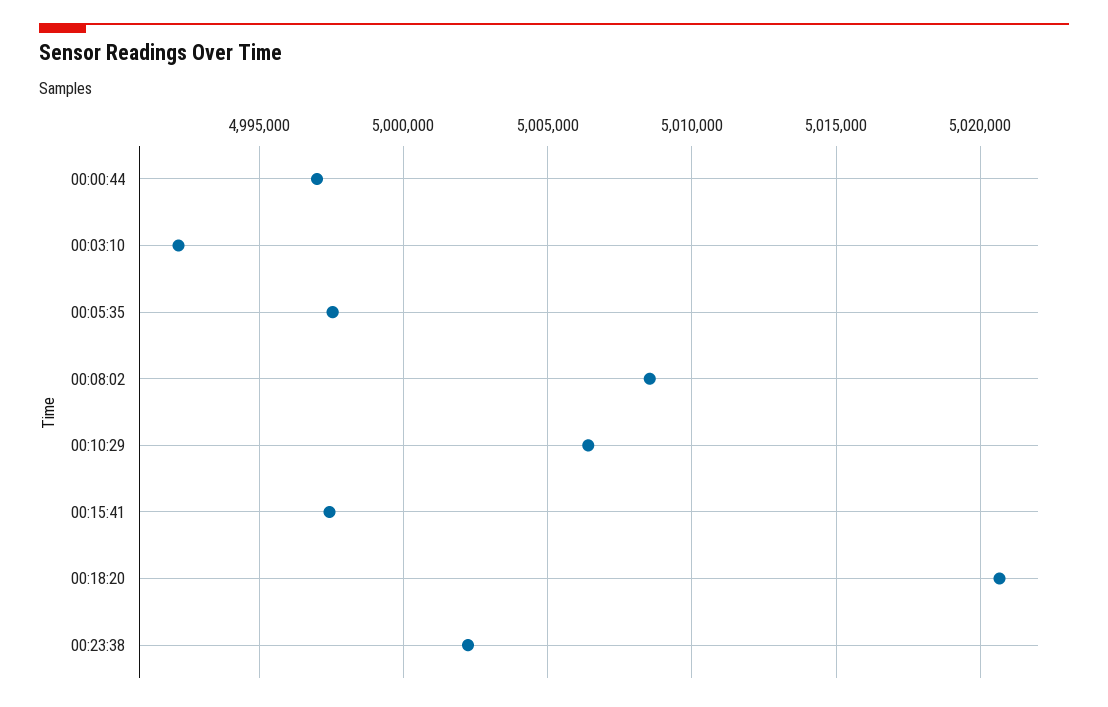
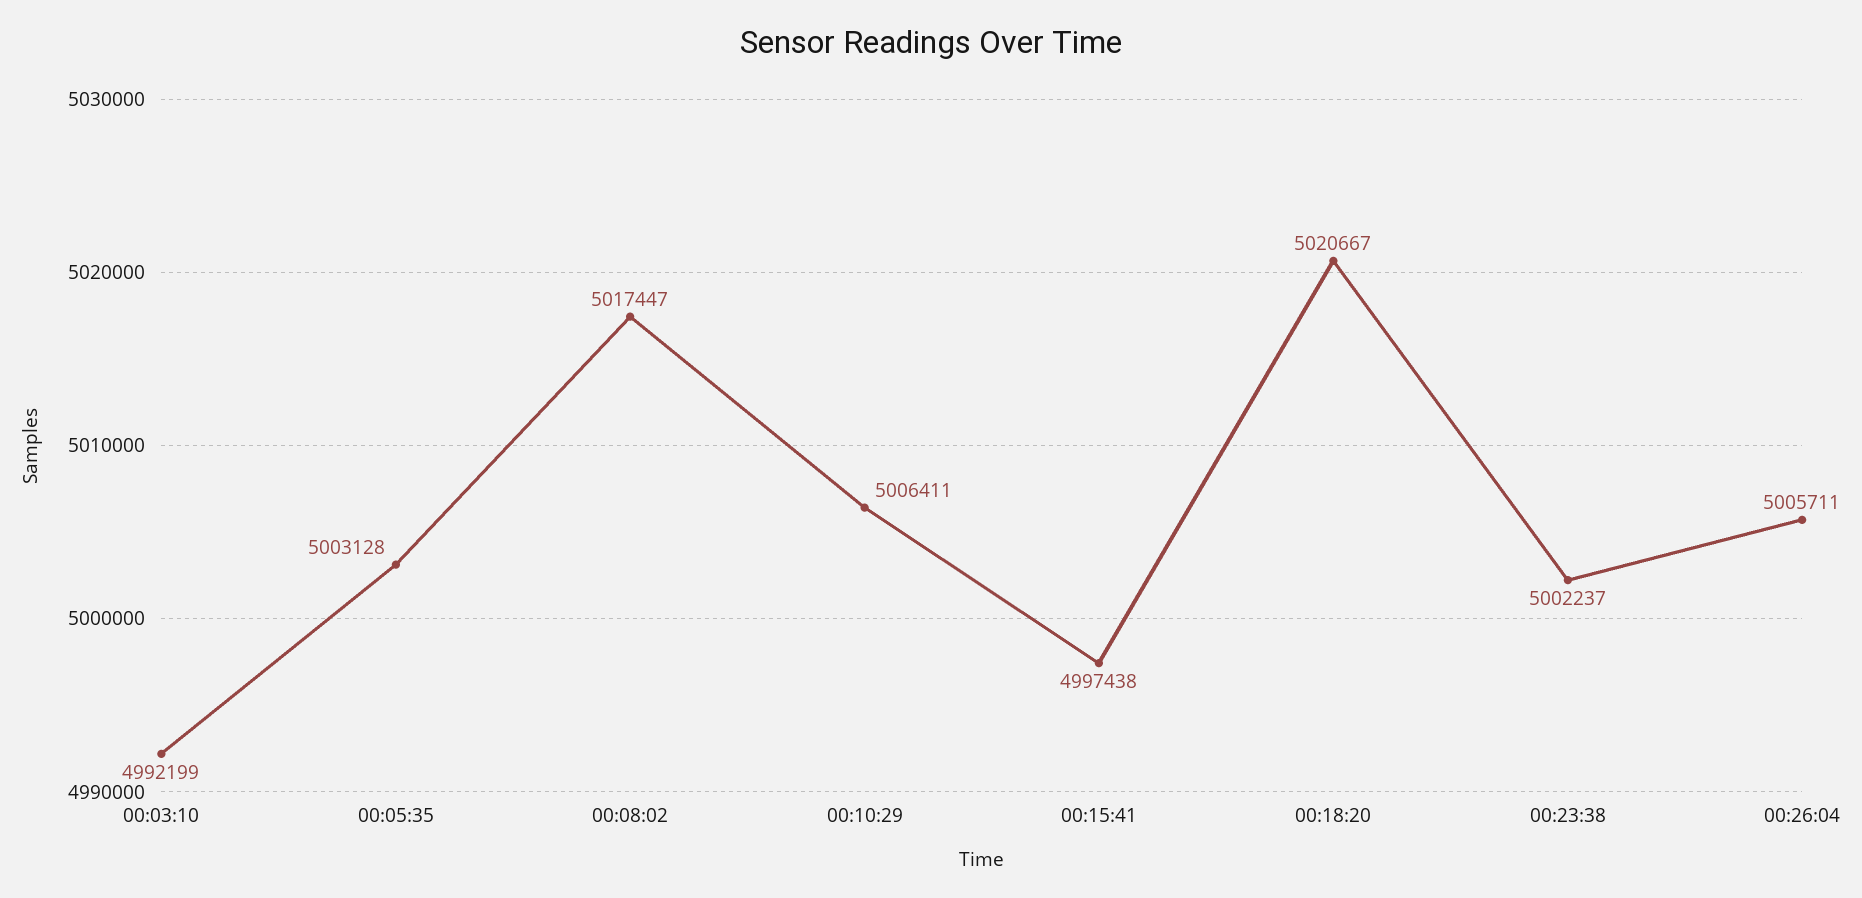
00:00:44: 4997000 -> none
00:05:35: 4997500 -> 5003128
00:08:02: 5008500 -> 5017447
00:26:04: none -> 5005711

